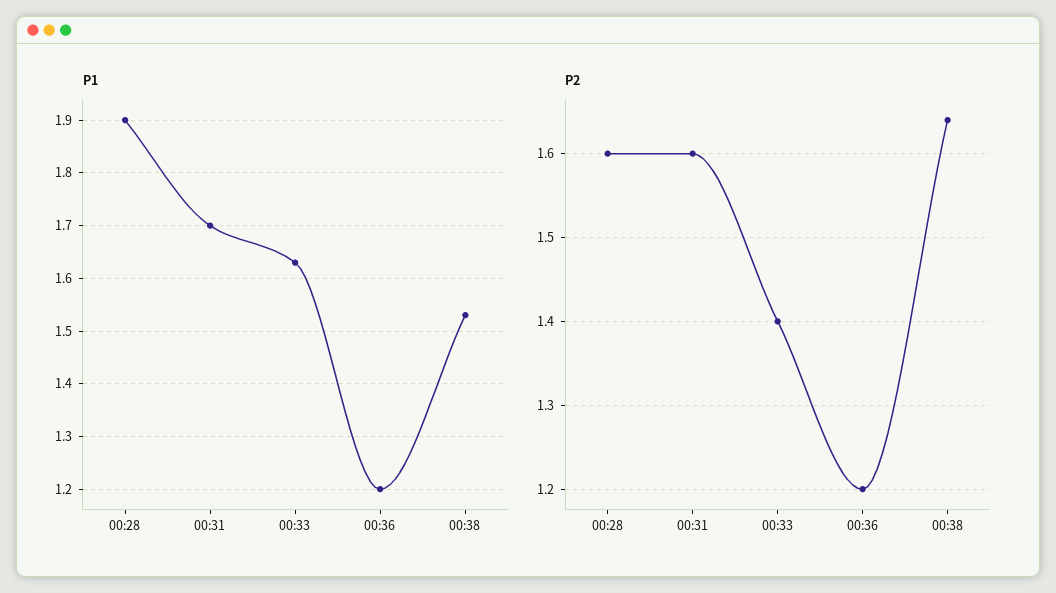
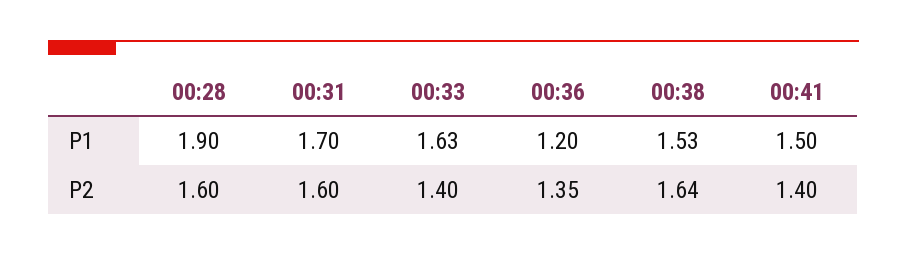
P2, 00:36: 1.2 -> 1.35
P1, 00:41: none -> 1.5
P2, 00:41: none -> 1.4

